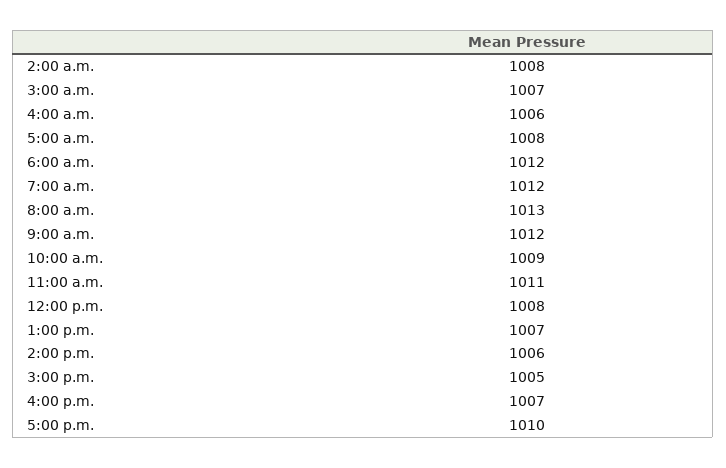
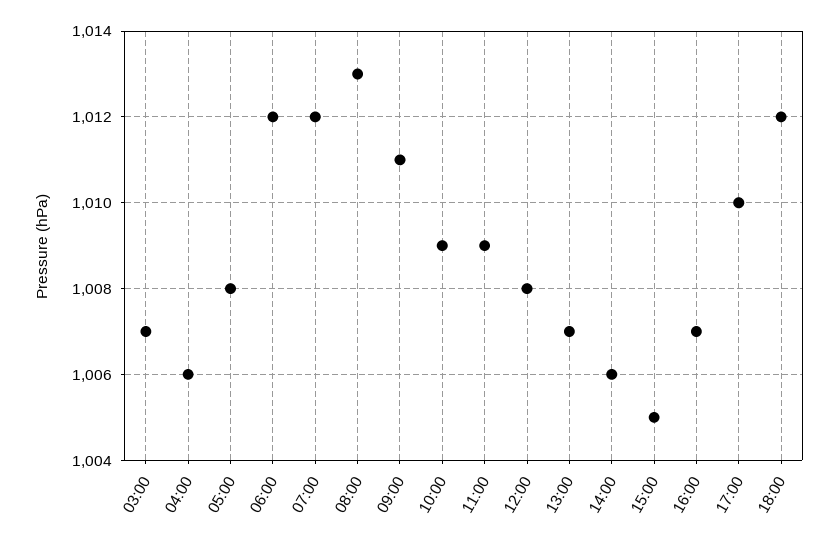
2:00 a.m.: 1008 -> none
9:00 a.m.: 1012 -> 1011
11:00 a.m.: 1011 -> 1009
18:00: none -> 1012

